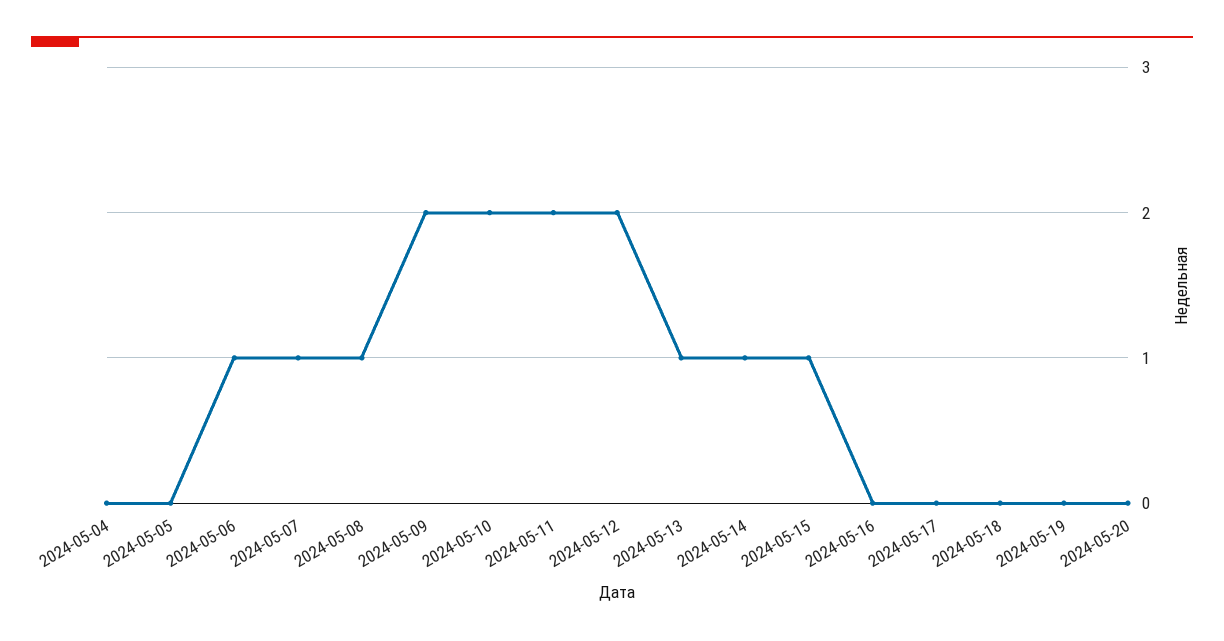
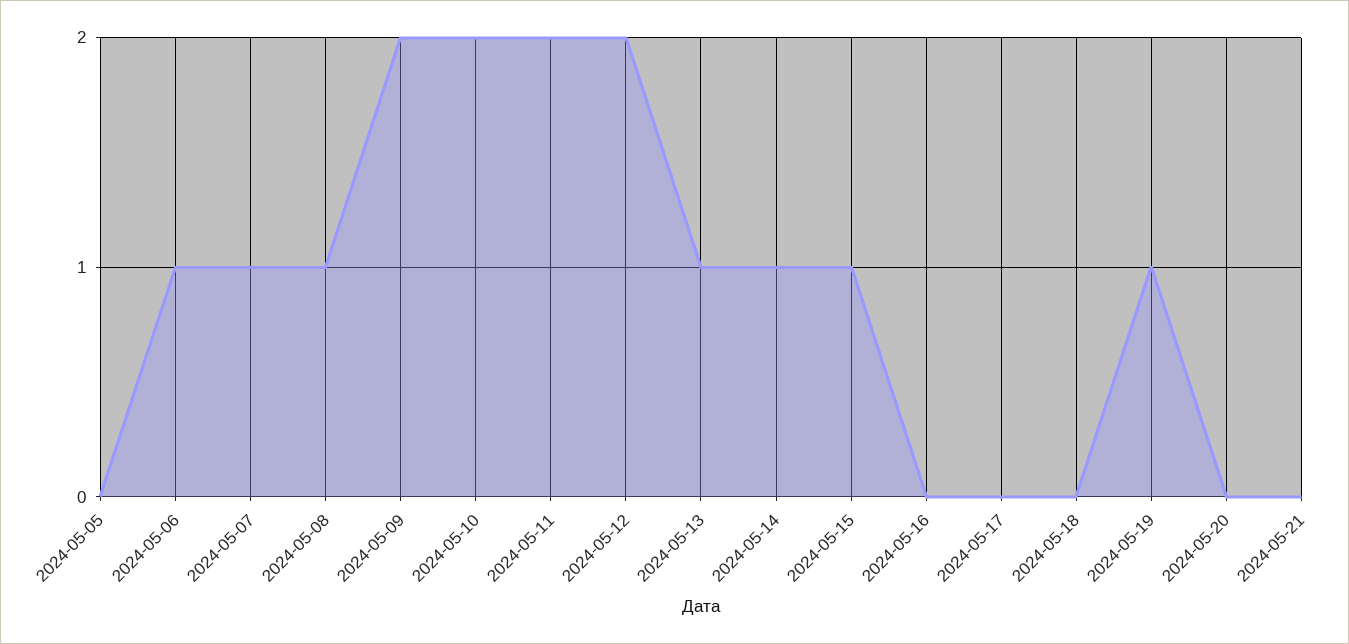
2024-05-04: 0 -> none
2024-05-19: 0 -> 1
2024-05-21: none -> 0

